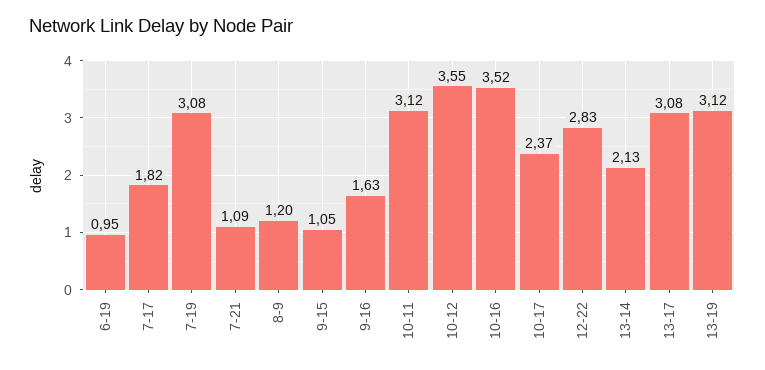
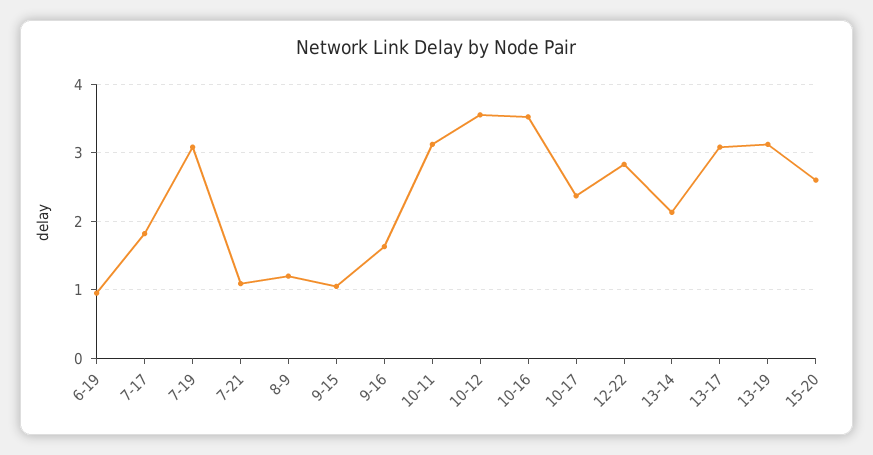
15-20: none -> 2.6

